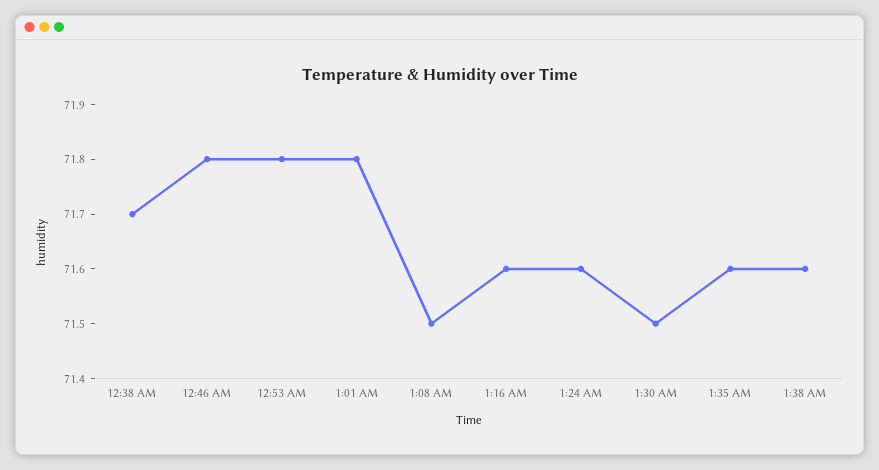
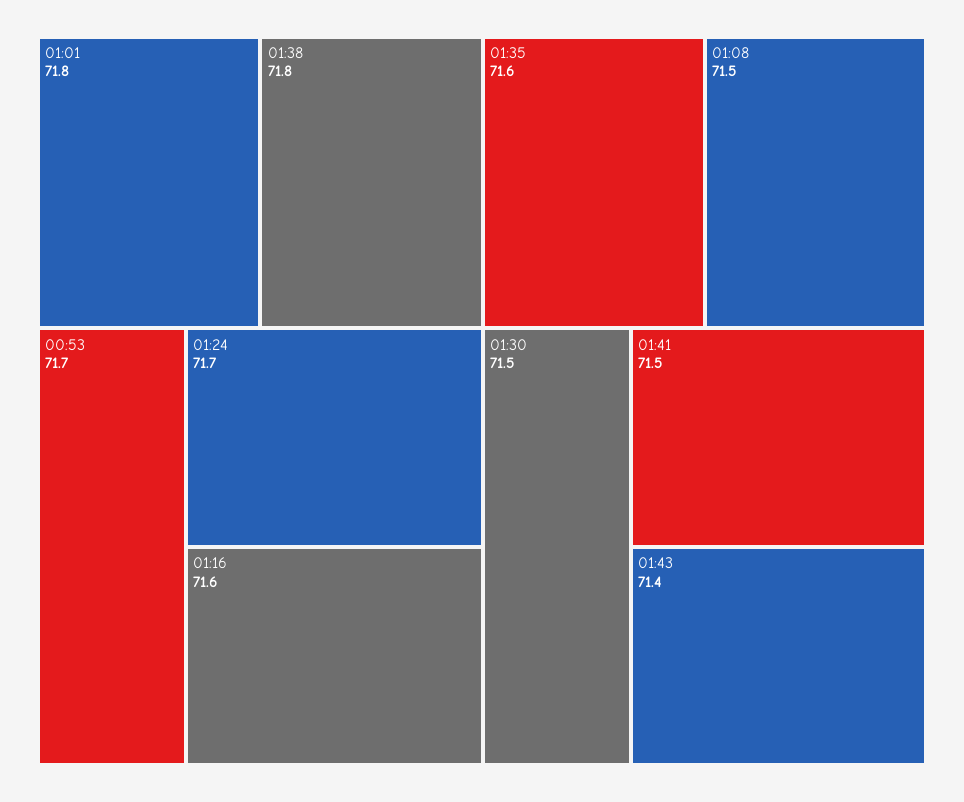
12:38 AM: 71.7 -> none
12:46 AM: 71.8 -> none
12:53 AM: 71.8 -> 71.7
1:24 AM: 71.6 -> 71.7
1:38 AM: 71.6 -> 71.8
01:41: none -> 71.5
01:43: none -> 71.4

